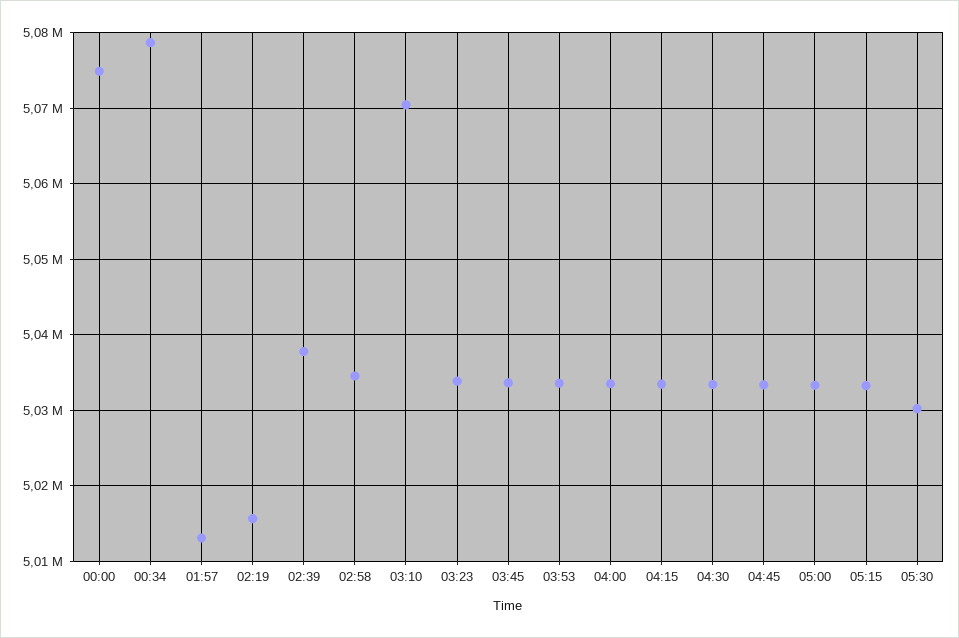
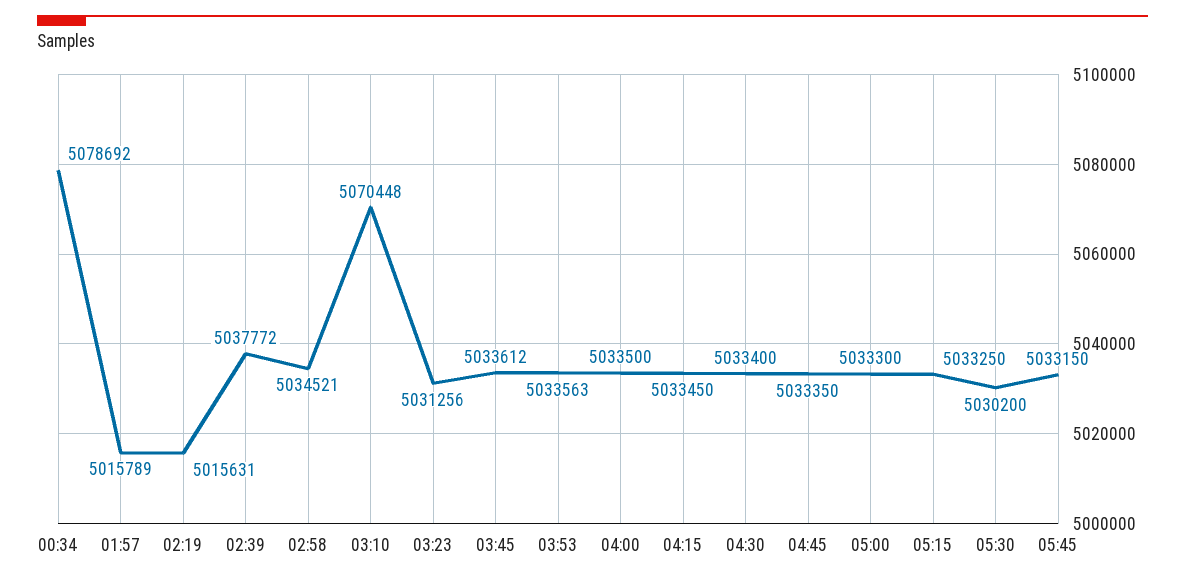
00:00: 5075000 -> none
01:57: 5013000 -> 5015789
03:23: 5034000 -> 5031256
05:45: none -> 5033150

